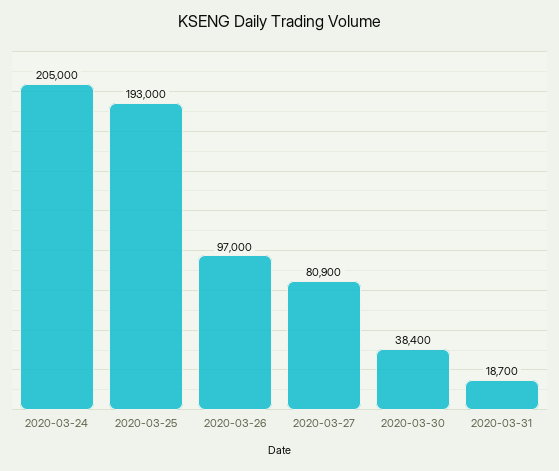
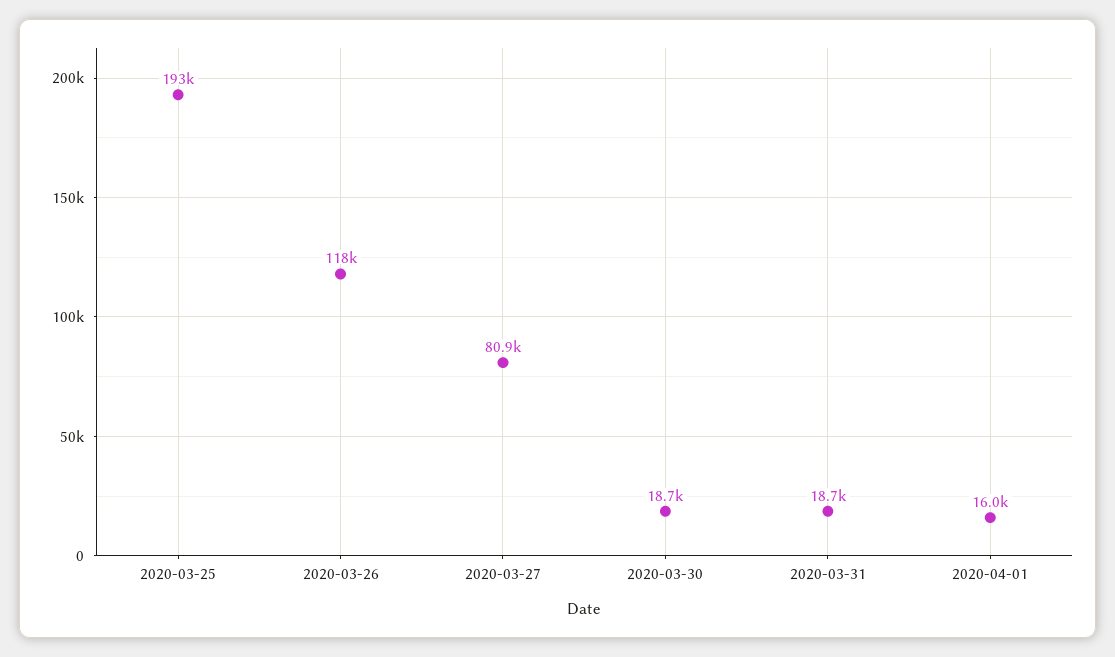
2020-03-24: 205000 -> none
2020-03-26: 97000 -> 118000
2020-03-30: 38400 -> 18700
2020-04-01: none -> 16000

